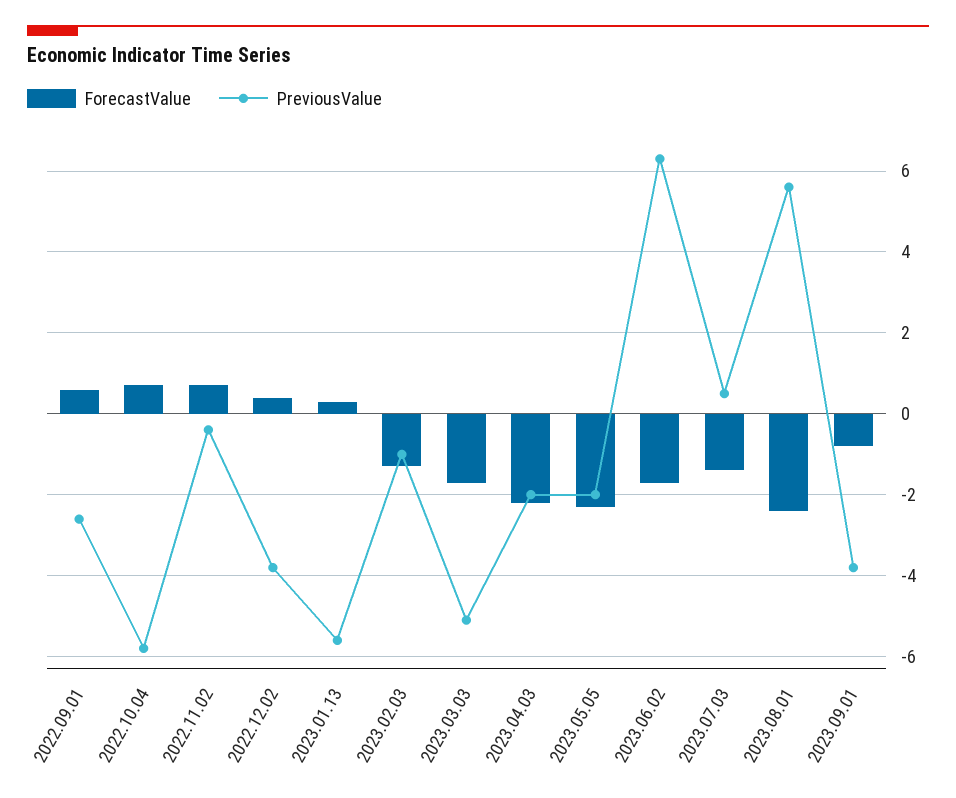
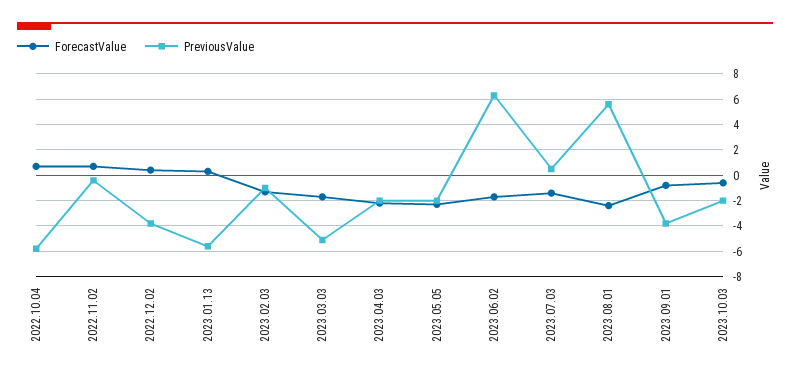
ForecastValue, 2022.09.01: 0.5 -> none
PreviousValue, 2022.09.01: -2.5 -> none
ForecastValue, 2023.10.03: none -> -0.5
PreviousValue, 2023.10.03: none -> -2

